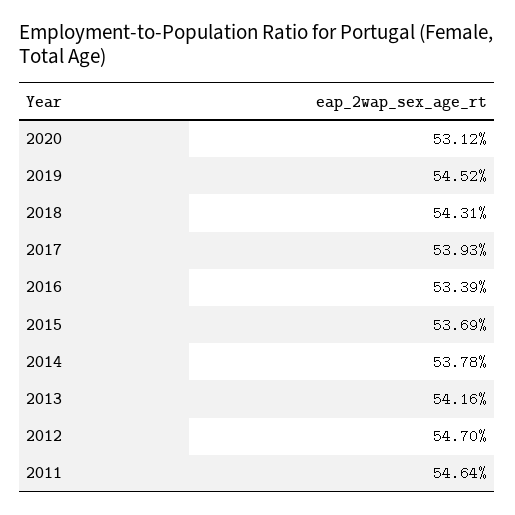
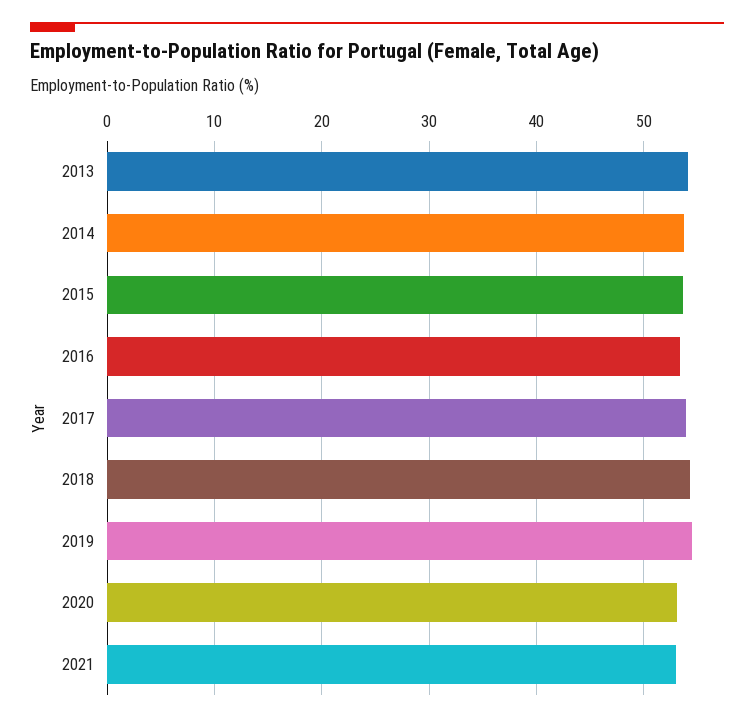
2012: 54.7 -> none
2011: 54.64 -> none
2021: none -> 53

